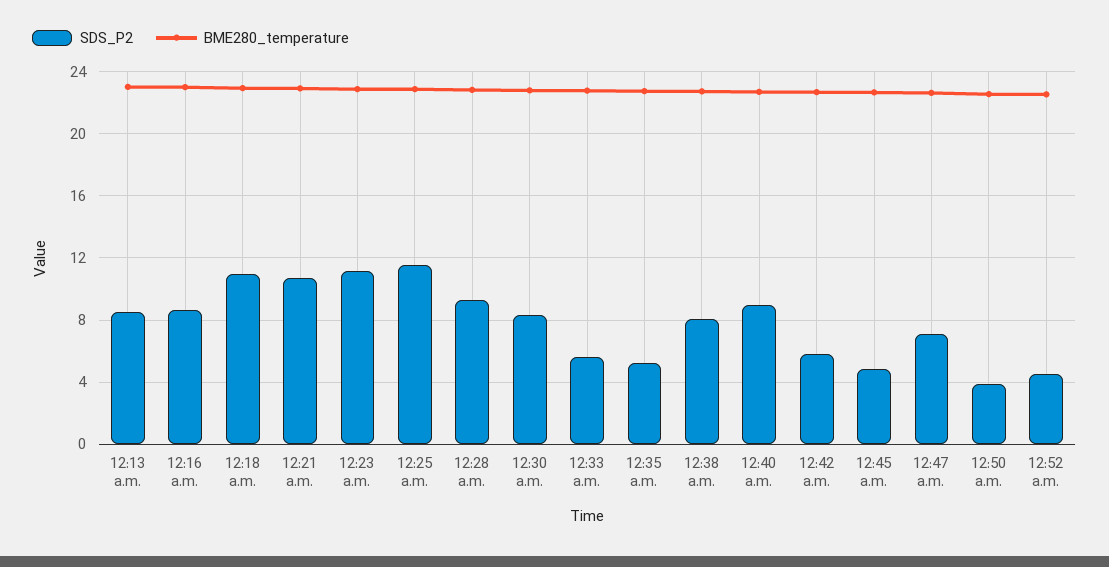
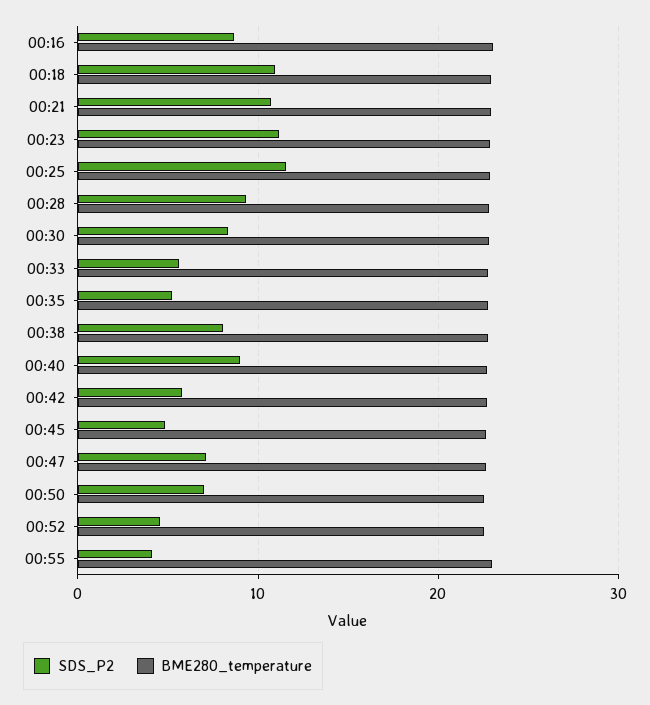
SDS_P2, 12:13 a.m.: 8.5 -> none
BME280_temperature, 12:13 a.m.: 23 -> none
SDS_P2, 12:50 a.m.: 4 -> 7
SDS_P2, 00:55: none -> 4
BME280_temperature, 00:55: none -> 23

